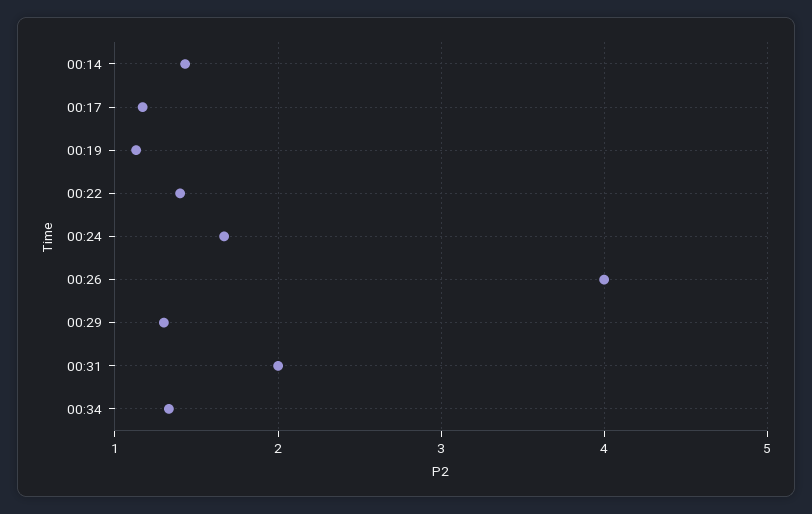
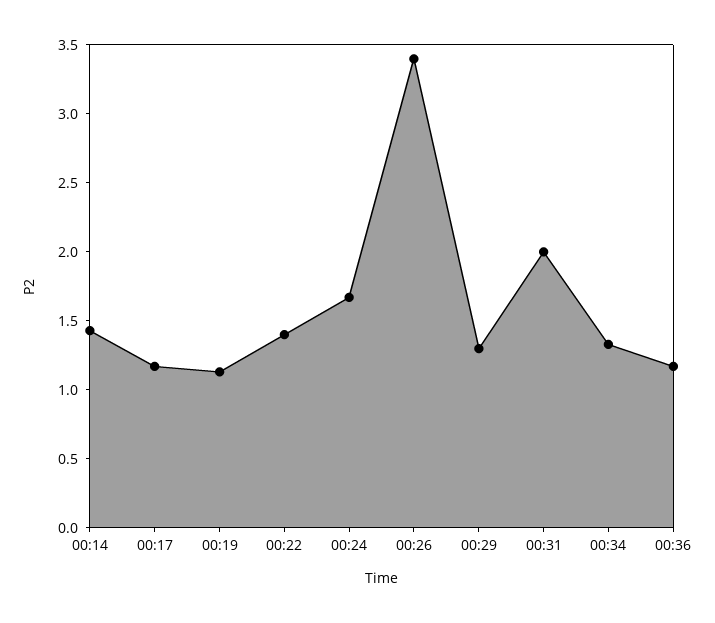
00:26: 4 -> 3.4
00:36: none -> 1.2

